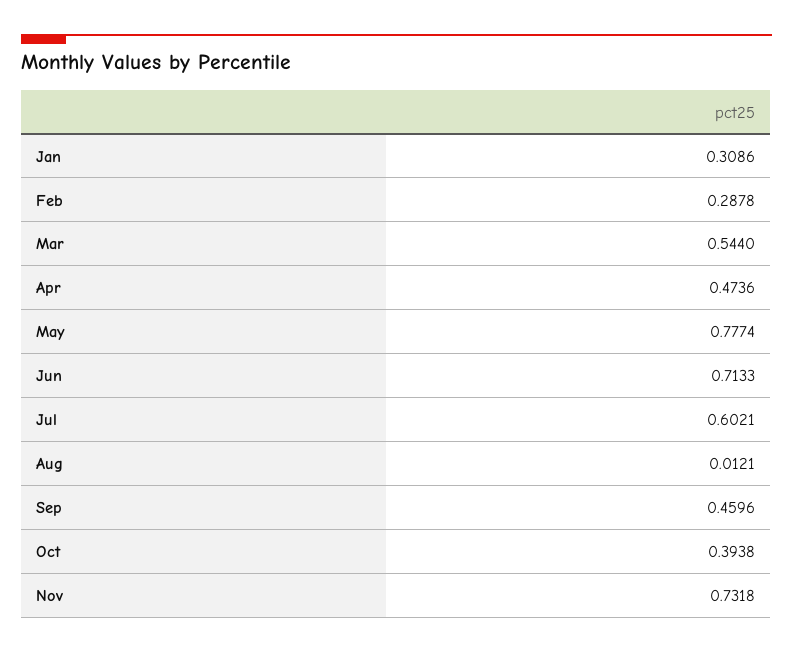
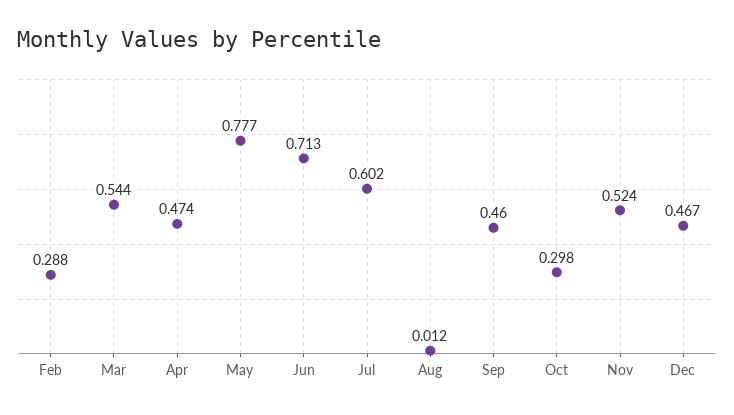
Jan: 0.3086 -> none
Oct: 0.3938 -> 0.298
Nov: 0.7318 -> 0.524
Dec: none -> 0.467

